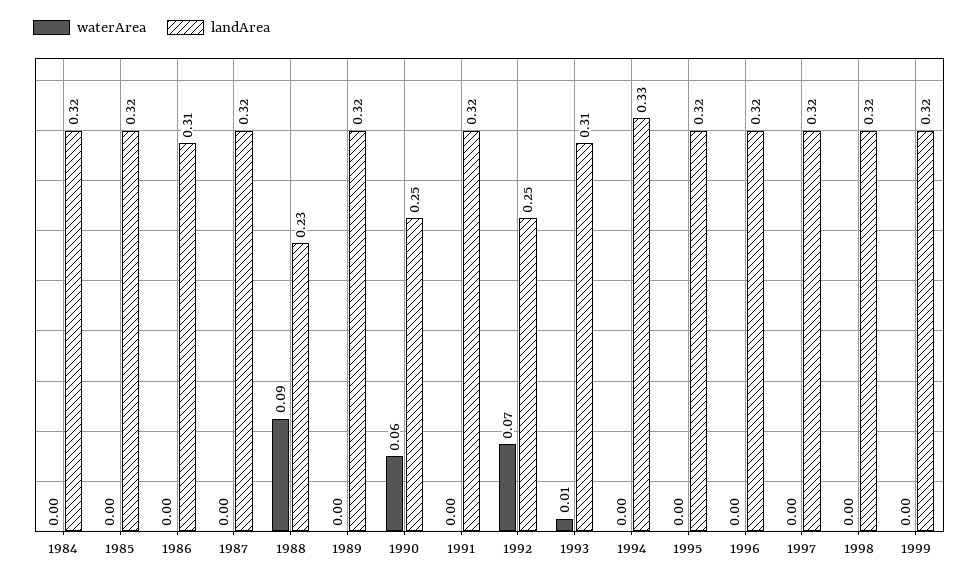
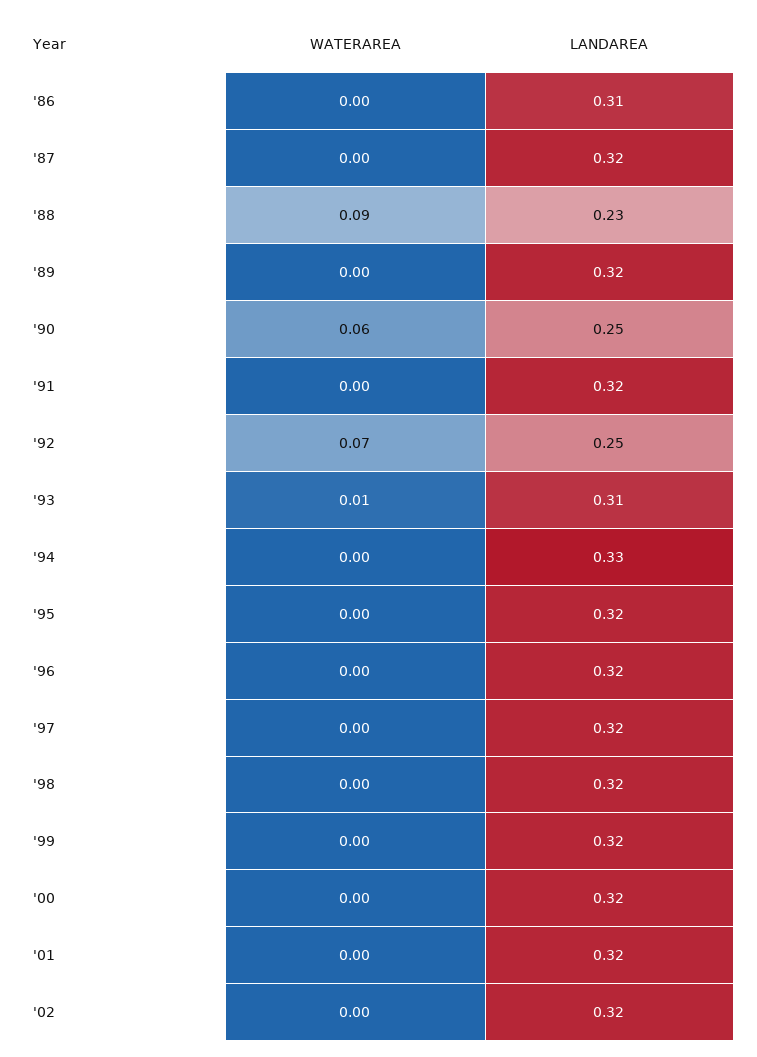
waterArea, 1984: 0 -> none
landArea, 1984: 0.32 -> none
waterArea, 1985: 0 -> none
landArea, 1985: 0.32 -> none
waterArea, '00: none -> 0
landArea, '00: none -> 0.32
waterArea, '01: none -> 0
landArea, '01: none -> 0.32
waterArea, '02: none -> 0
landArea, '02: none -> 0.32

